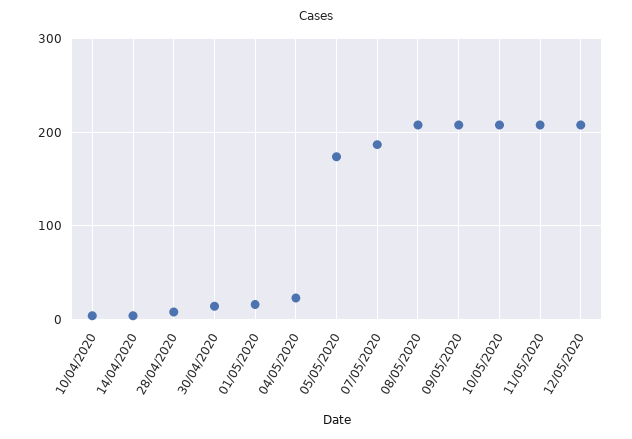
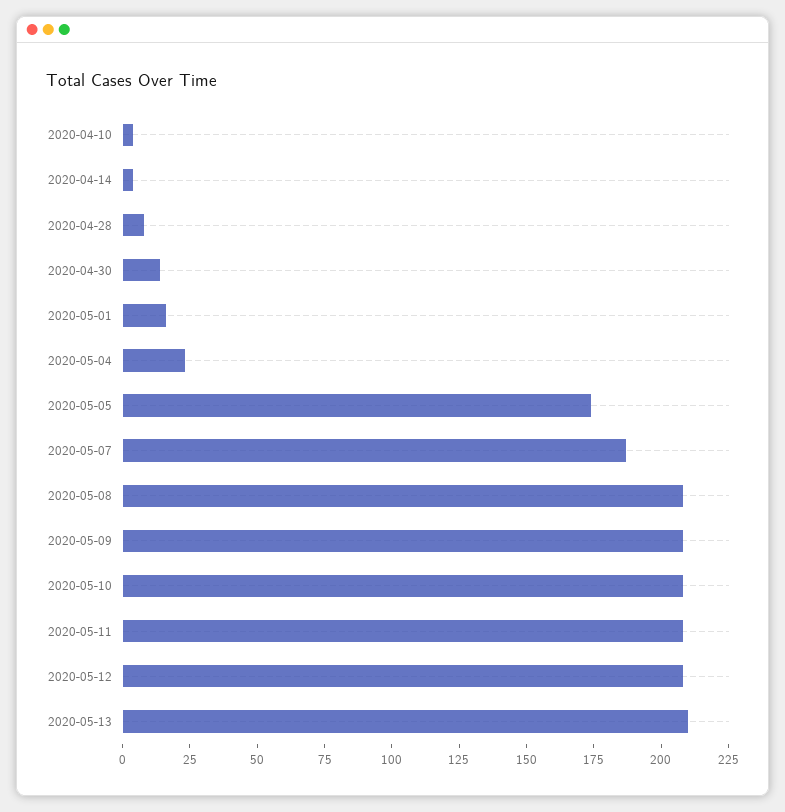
2020-05-13: none -> 210

